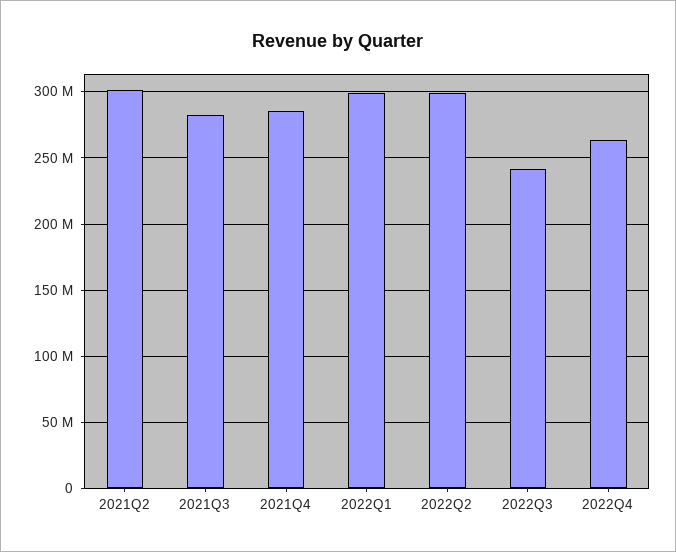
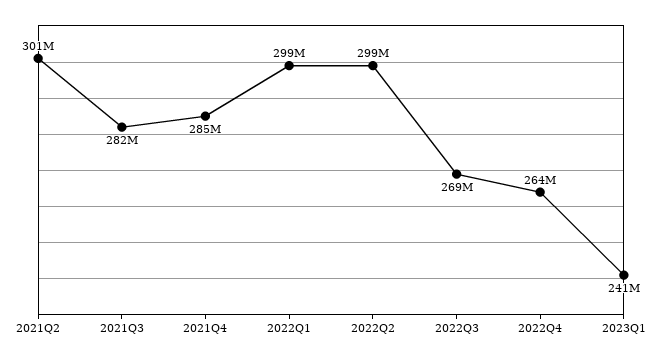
2022Q3: 240000000 -> 269000000
2023Q1: none -> 241000000

